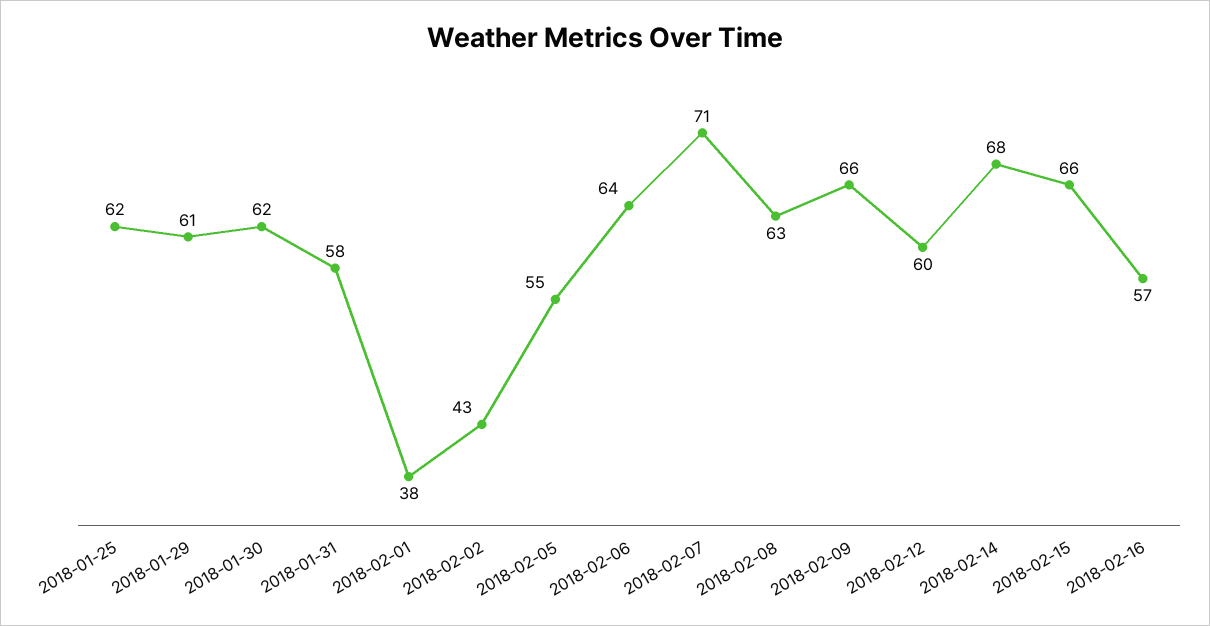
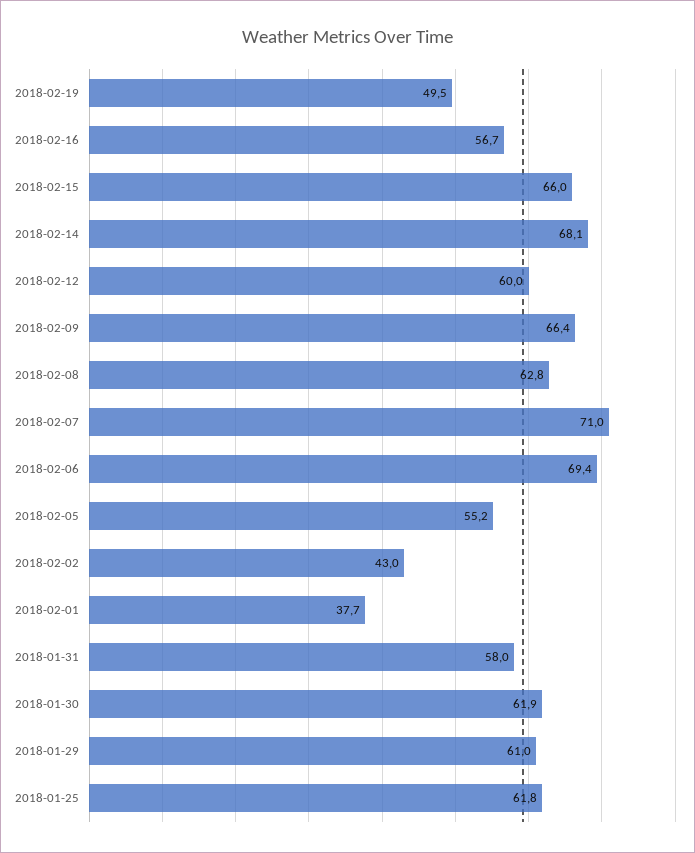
2018-02-06: 64 -> 69.4
2018-02-19: none -> 49.5

